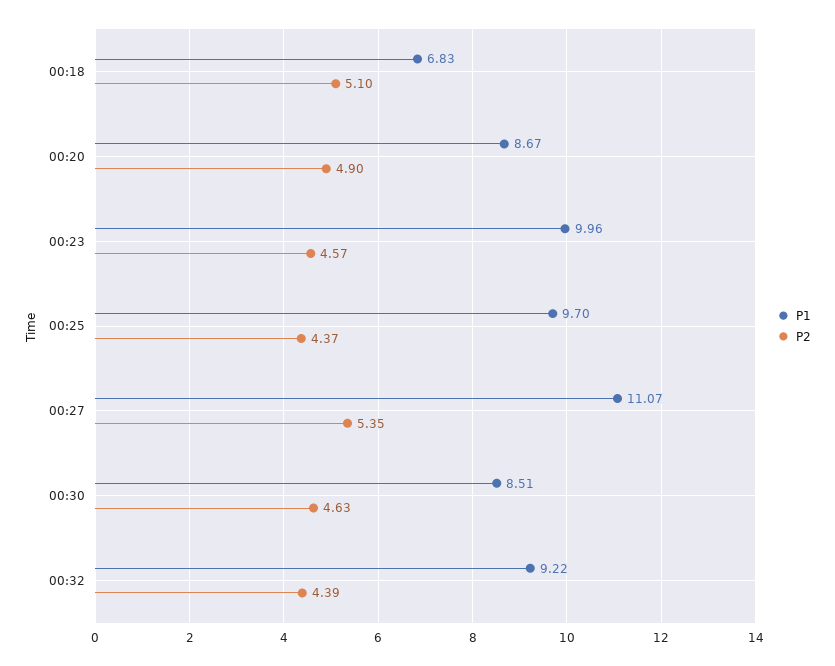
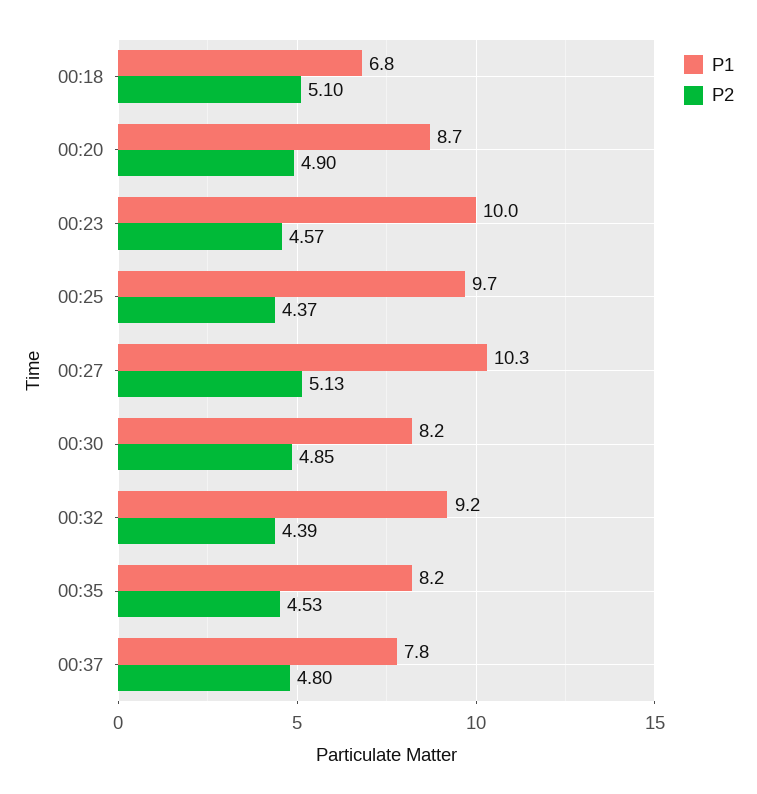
P1, 00:27: 11.07 -> 10.3
P2, 00:27: 5.35 -> 5.13
P1, 00:30: 8.51 -> 8.2
P2, 00:30: 4.63 -> 4.85
P1, 00:35: none -> 8.2
P2, 00:35: none -> 4.53
P1, 00:37: none -> 7.8
P2, 00:37: none -> 4.8

